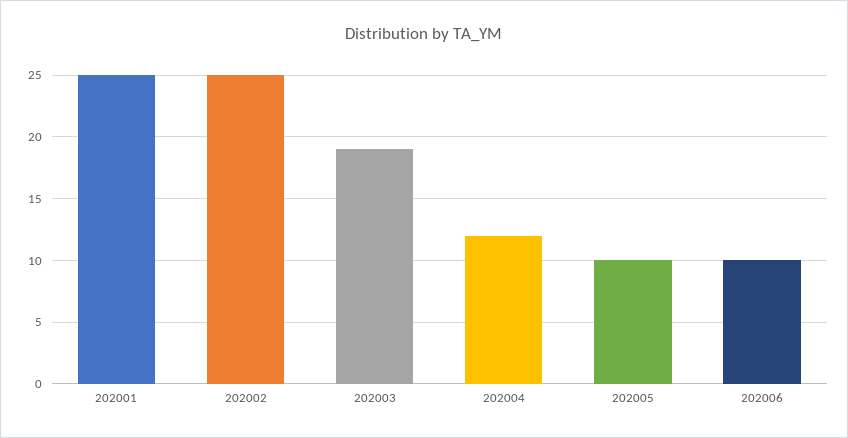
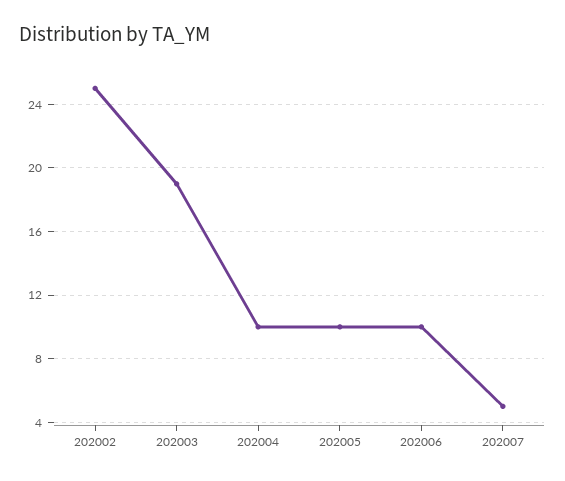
202001: 25 -> none
202004: 12 -> 10
202007: none -> 5

